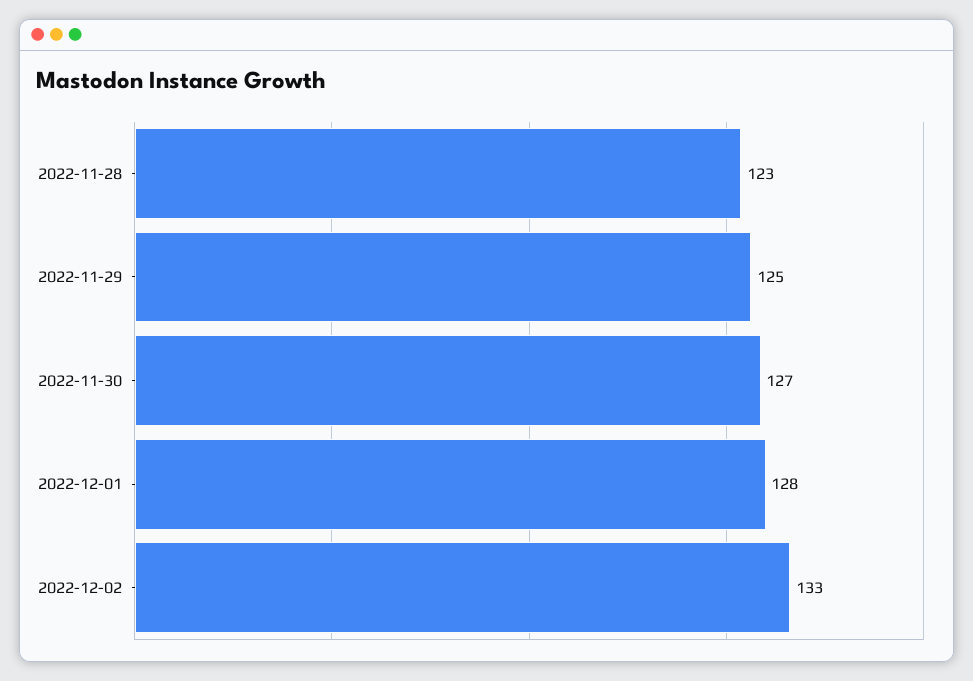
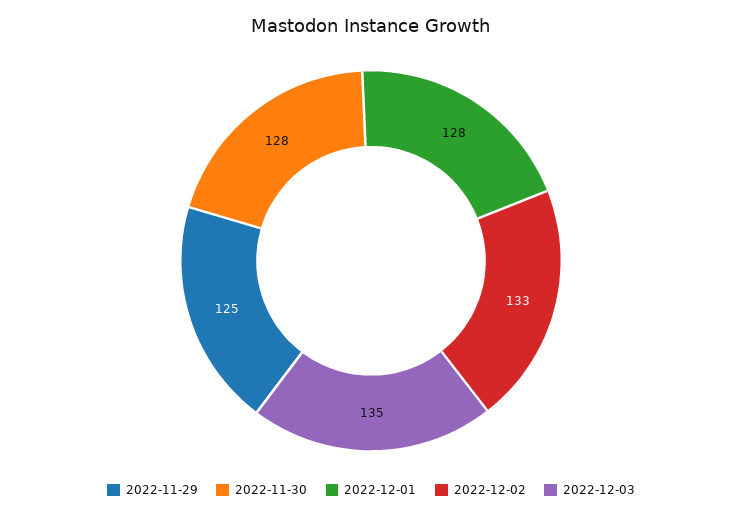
2022-11-28: 123 -> none
2022-11-30: 127 -> 128
2022-12-03: none -> 135

